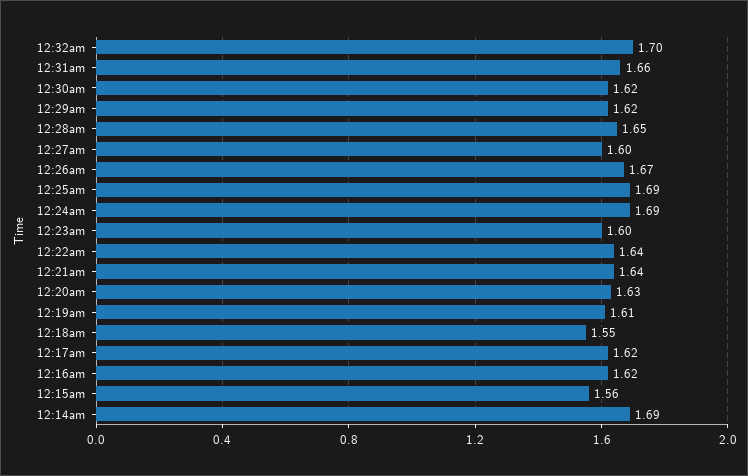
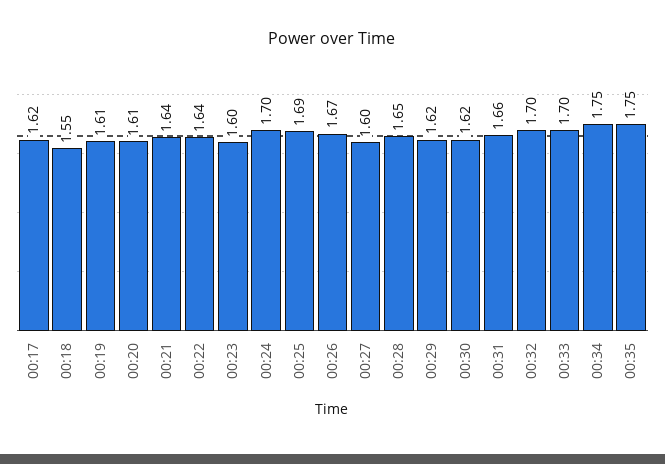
12:24am: 1.69 -> 1.7
12:20am: 1.63 -> 1.61
12:16am: 1.62 -> none
12:15am: 1.56 -> none
12:14am: 1.69 -> none
00:33: none -> 1.7
00:34: none -> 1.75
00:35: none -> 1.75

